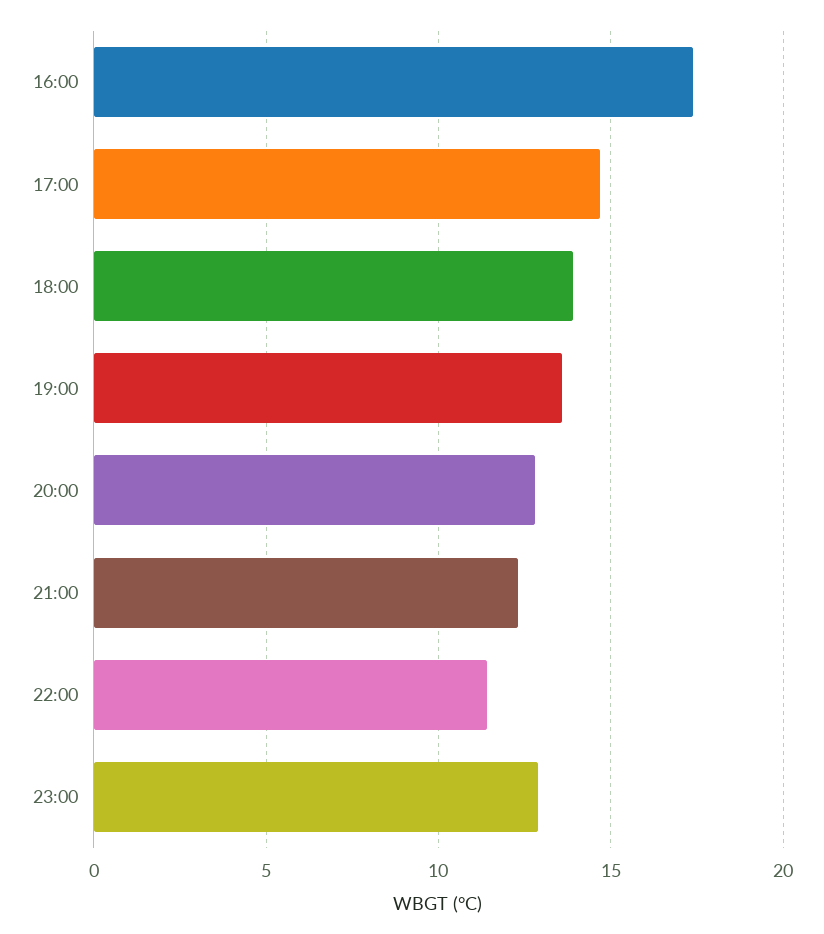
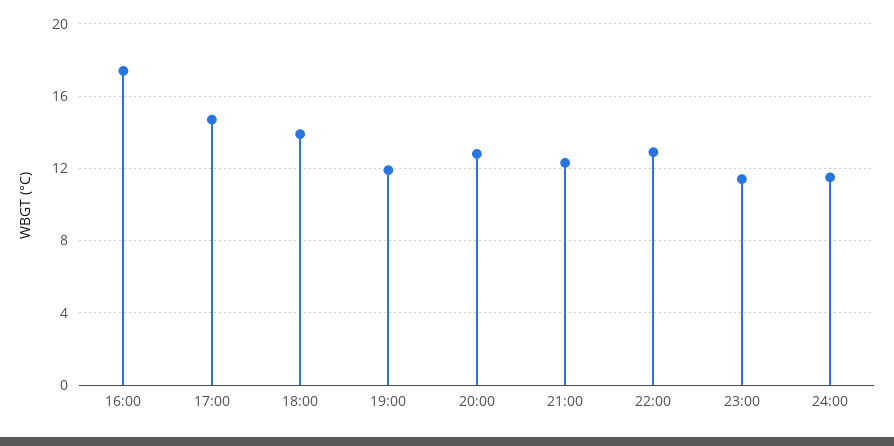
19:00: 13.5 -> 12
22:00: 11.5 -> 13
23:00: 13 -> 11.5
24:00: none -> 11.5

